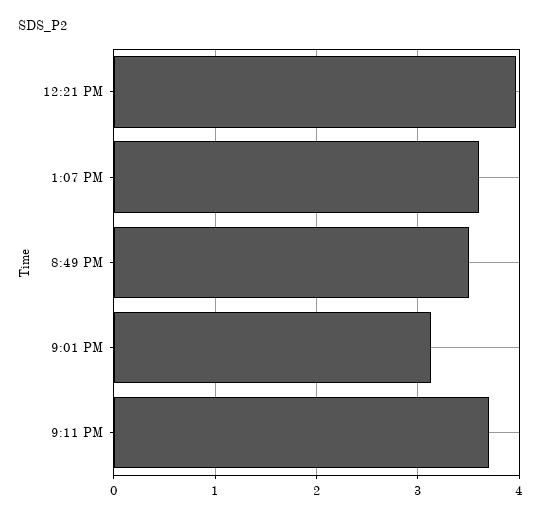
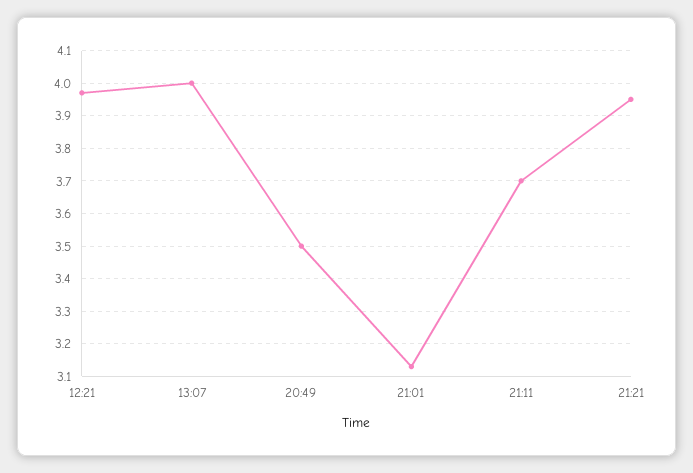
1:07 PM: 3.6 -> 4
21:21: none -> 3.95

